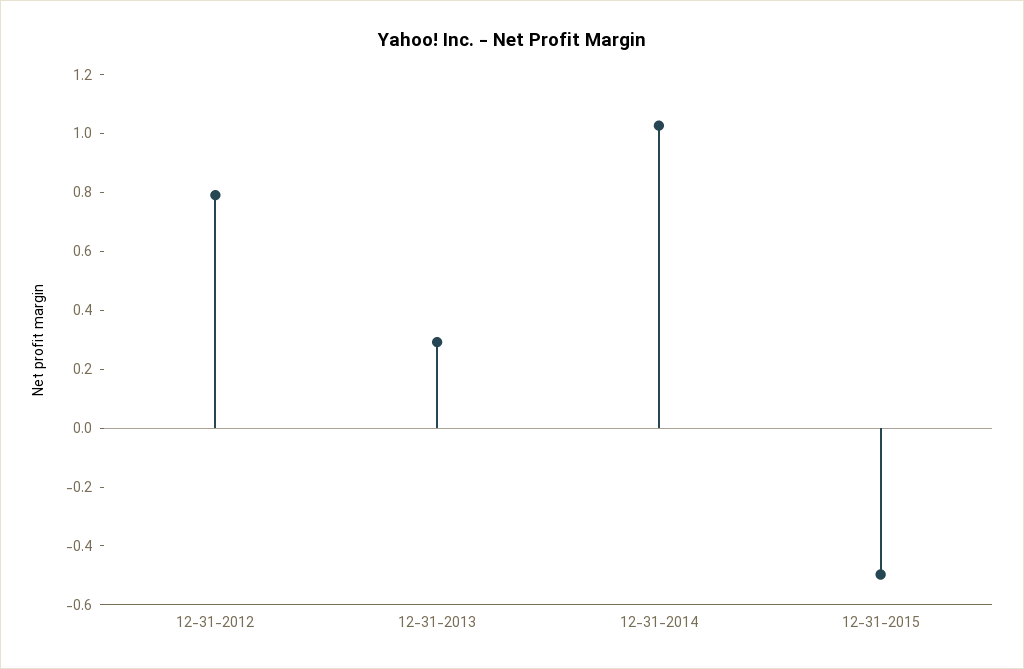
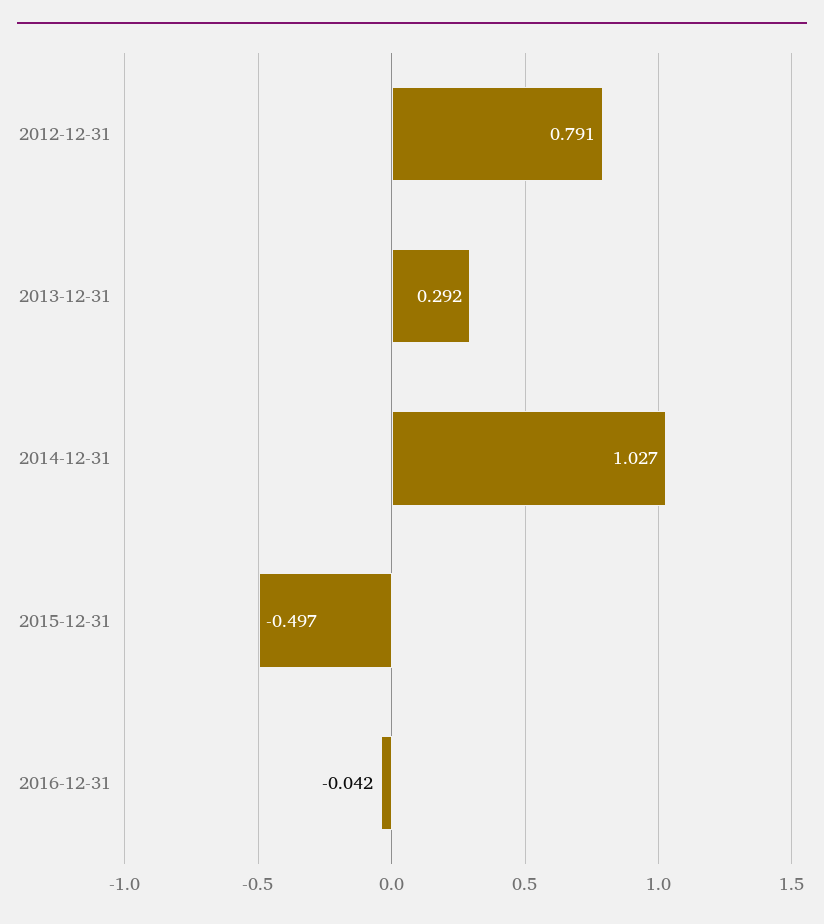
2016-12-31: none -> -0.042

